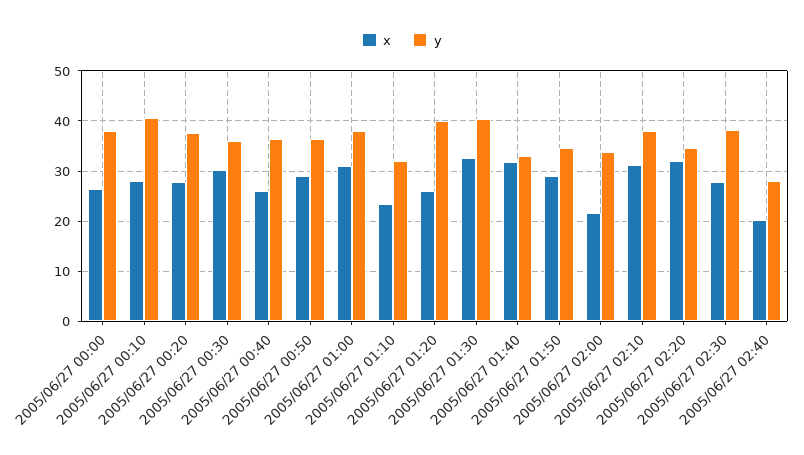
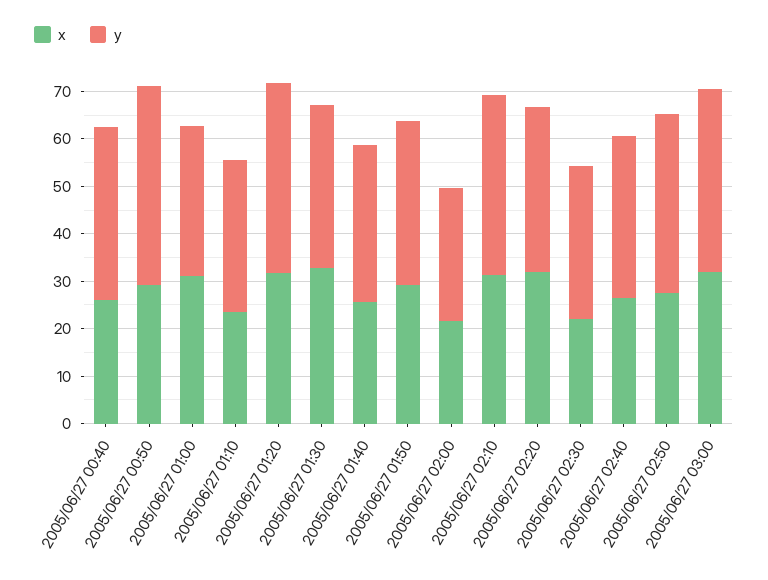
x, 2005/06/27 00:00: 26 -> none
y, 2005/06/27 00:00: 38 -> none
x, 2005/06/27 00:10: 28 -> none
y, 2005/06/27 00:10: 40 -> none
x, 2005/06/27 00:20: 28 -> none
y, 2005/06/27 00:20: 38 -> none
x, 2005/06/27 00:30: 30 -> none
y, 2005/06/27 00:30: 36 -> none
y, 2005/06/27 00:50: 36 -> 42
y, 2005/06/27 01:00: 38 -> 32
x, 2005/06/27 01:20: 26 -> 32
y, 2005/06/27 01:30: 40 -> 34
x, 2005/06/27 01:40: 32 -> 26
y, 2005/06/27 02:00: 34 -> 28
x, 2005/06/27 02:30: 28 -> 22
y, 2005/06/27 02:30: 38 -> 32
x, 2005/06/27 02:40: 20 -> 26
y, 2005/06/27 02:40: 28 -> 34
x, 2005/06/27 02:50: none -> 28
y, 2005/06/27 02:50: none -> 38
x, 2005/06/27 03:00: none -> 32
y, 2005/06/27 03:00: none -> 38

